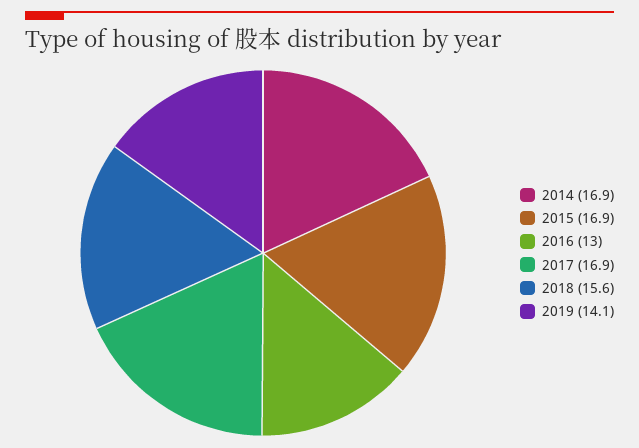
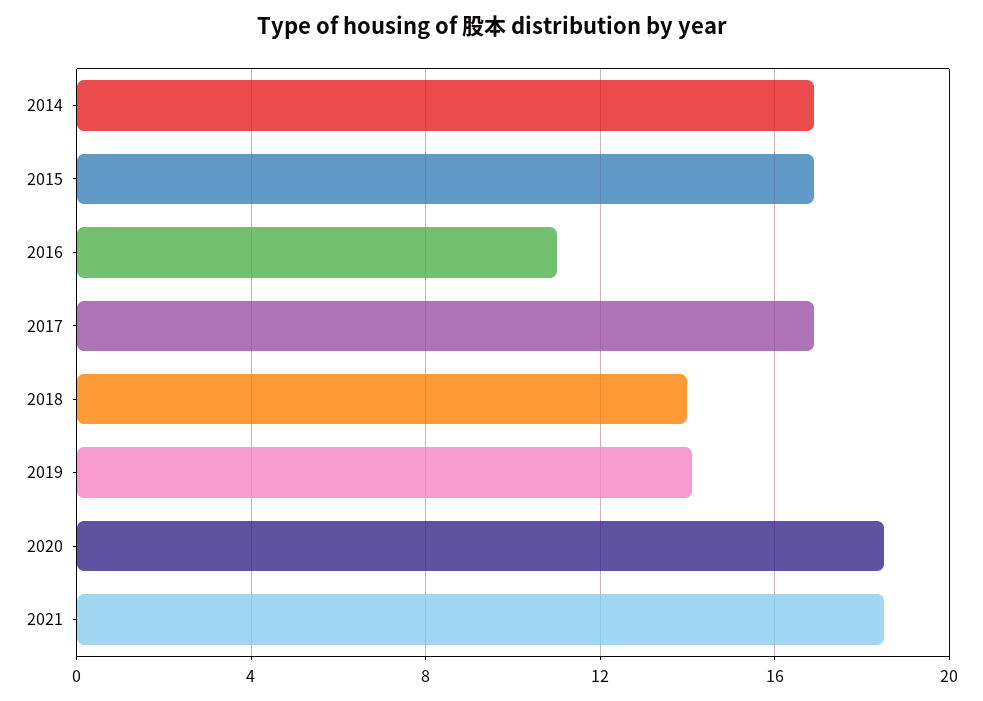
2016: 13 -> 11
2018: 15.6 -> 14
2020: none -> 18.5
2021: none -> 18.5

